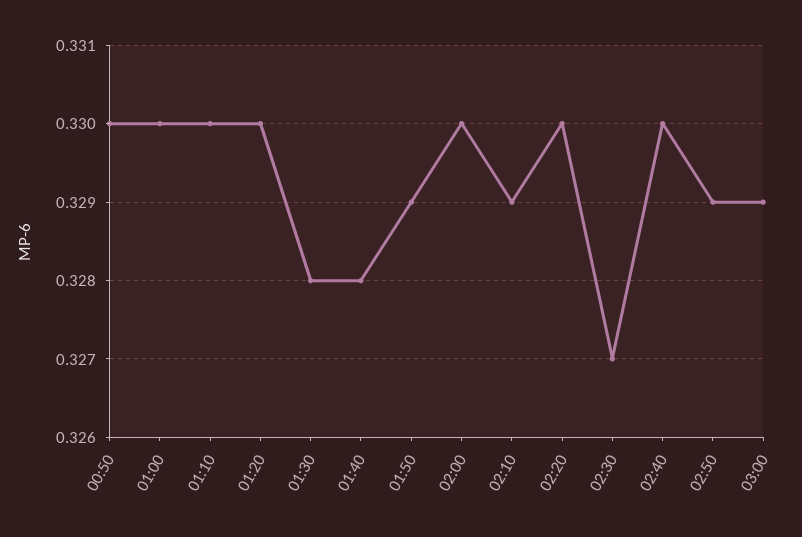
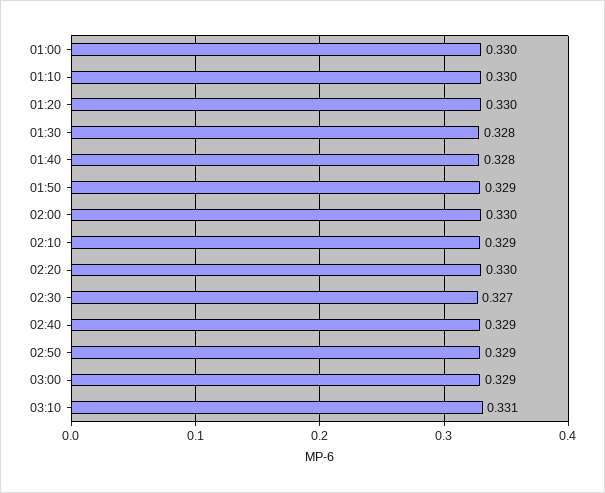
00:50: 0.33 -> none
02:40: 0.33 -> 0.329
03:10: none -> 0.331

